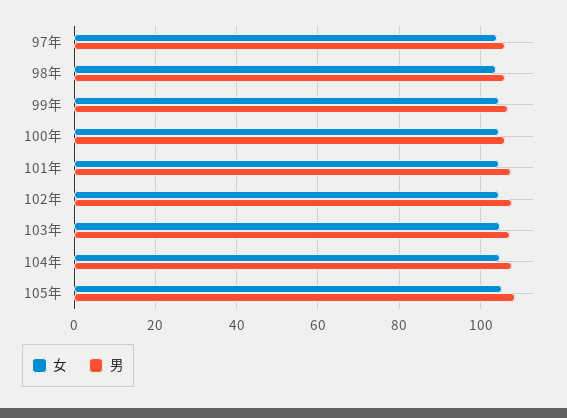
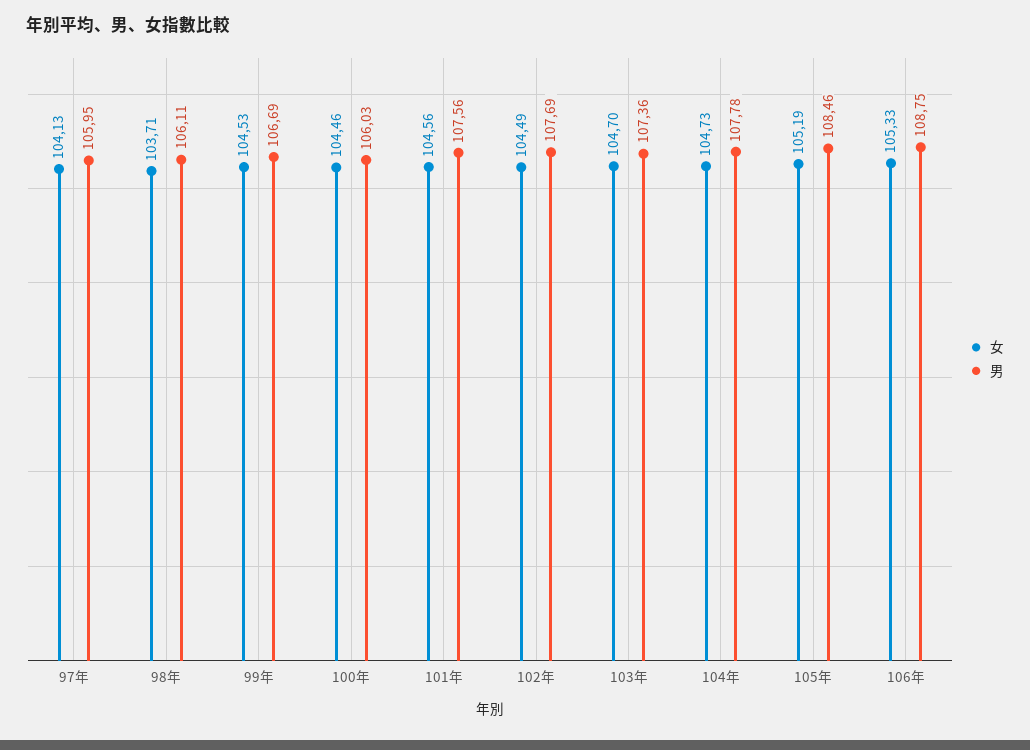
女, 106年: none -> 105.33
男, 106年: none -> 108.75

